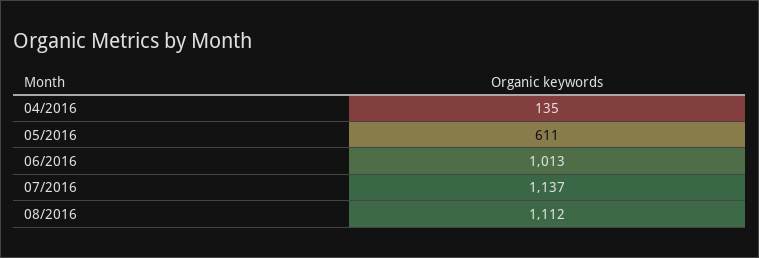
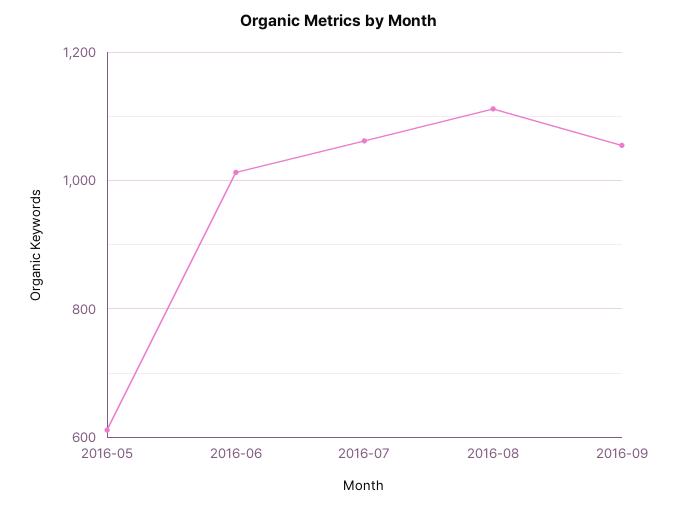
04/2016: 135 -> none
07/2016: 1137 -> 1060
2016-09: none -> 1060

